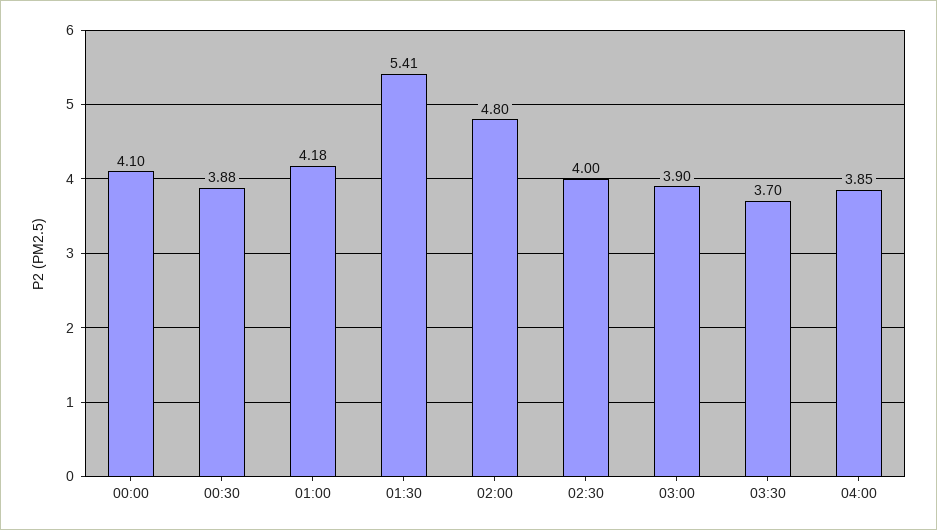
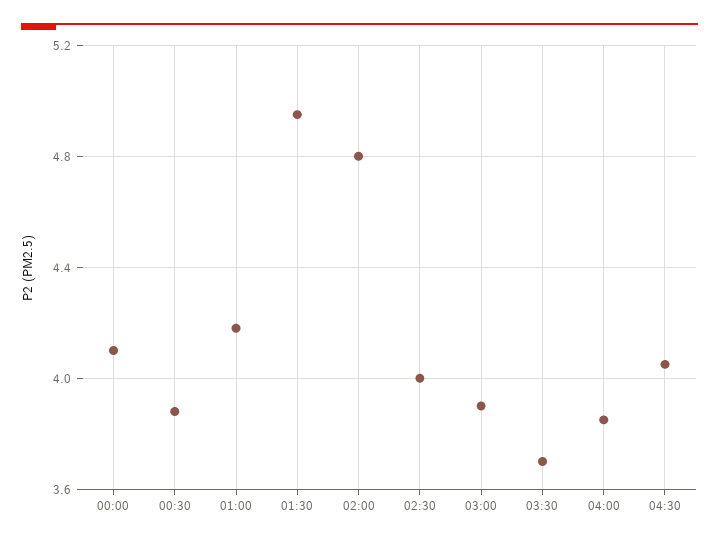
01:30: 5.41 -> 4.95
04:30: none -> 4.05

